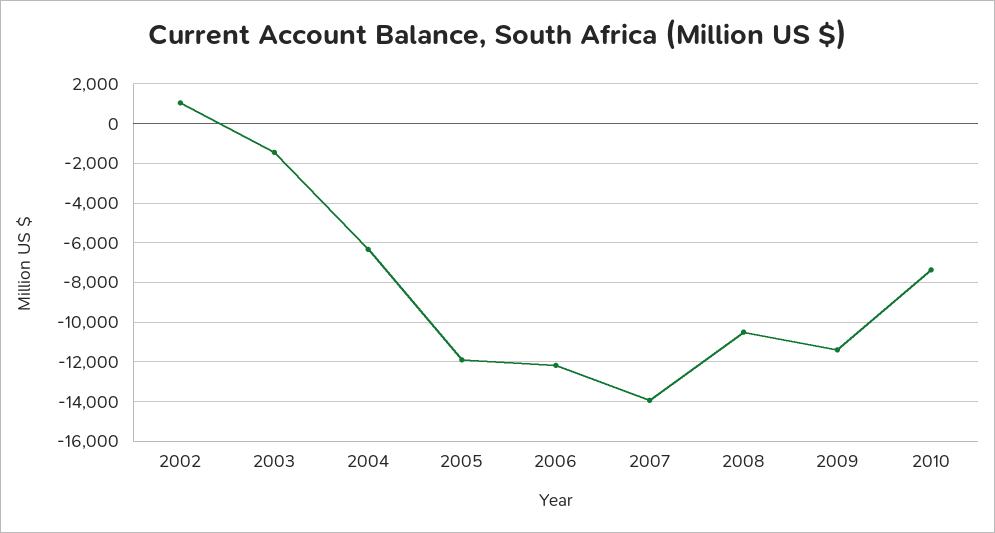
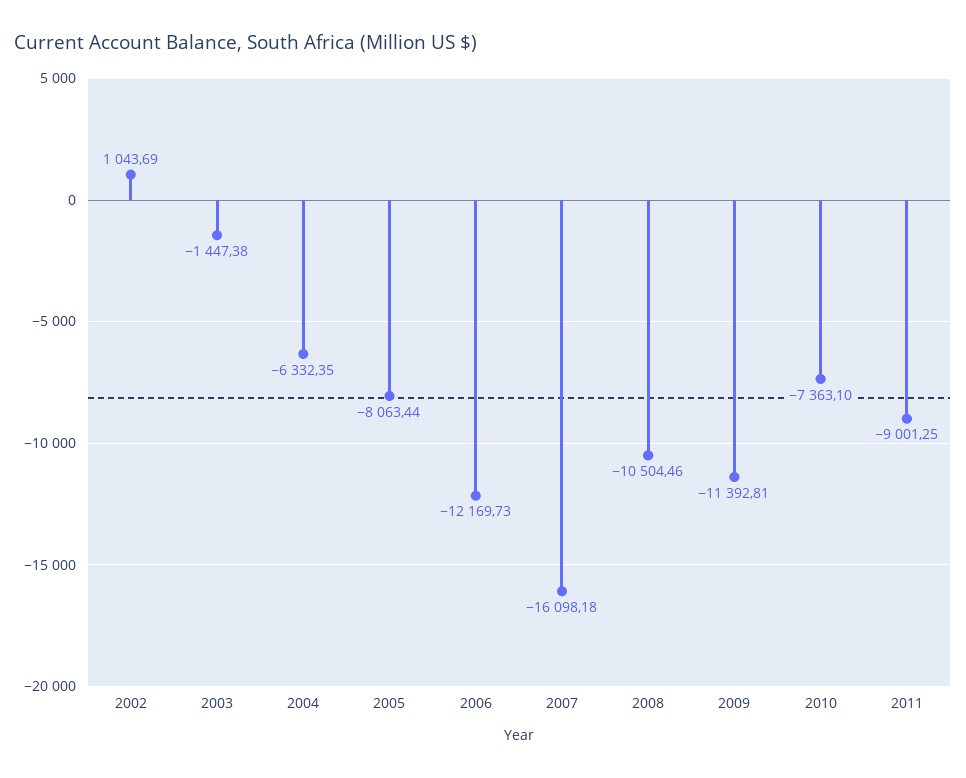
2005: -12000 -> -8063.44
2007: -14000 -> -16098.18
2011: none -> -9001.25

